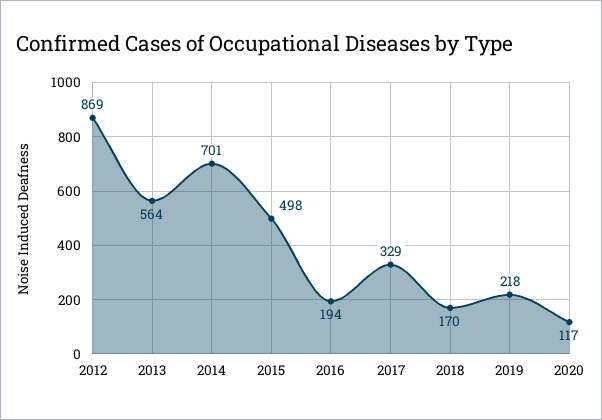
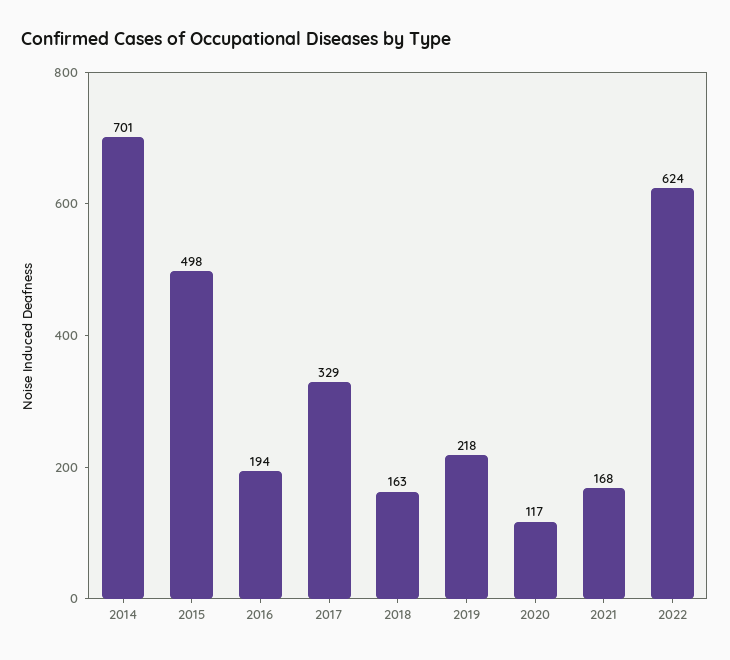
2012: 869 -> none
2013: 564 -> none
2018: 170 -> 163
2021: none -> 168
2022: none -> 624

